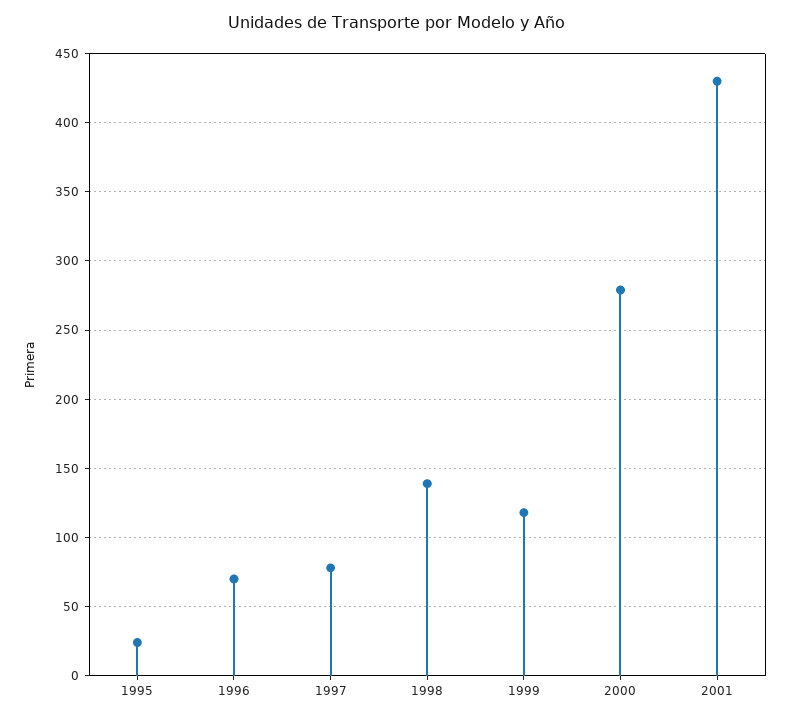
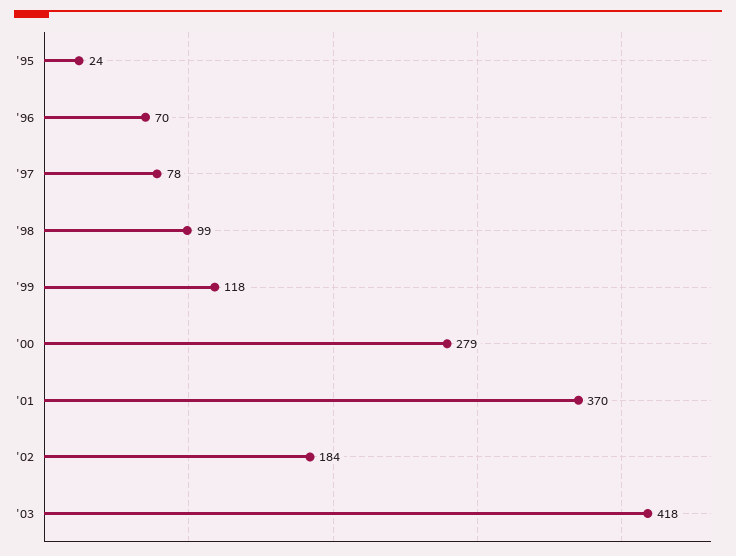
1998: 140 -> 99
2001: 430 -> 370
'02: none -> 184
'03: none -> 418

